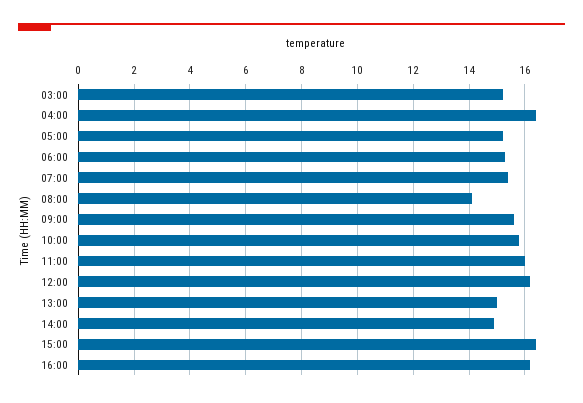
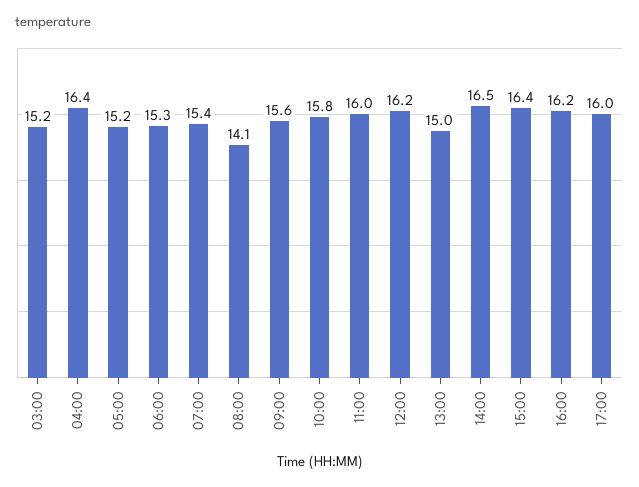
14:00: 15 -> 16.5
17:00: none -> 16

